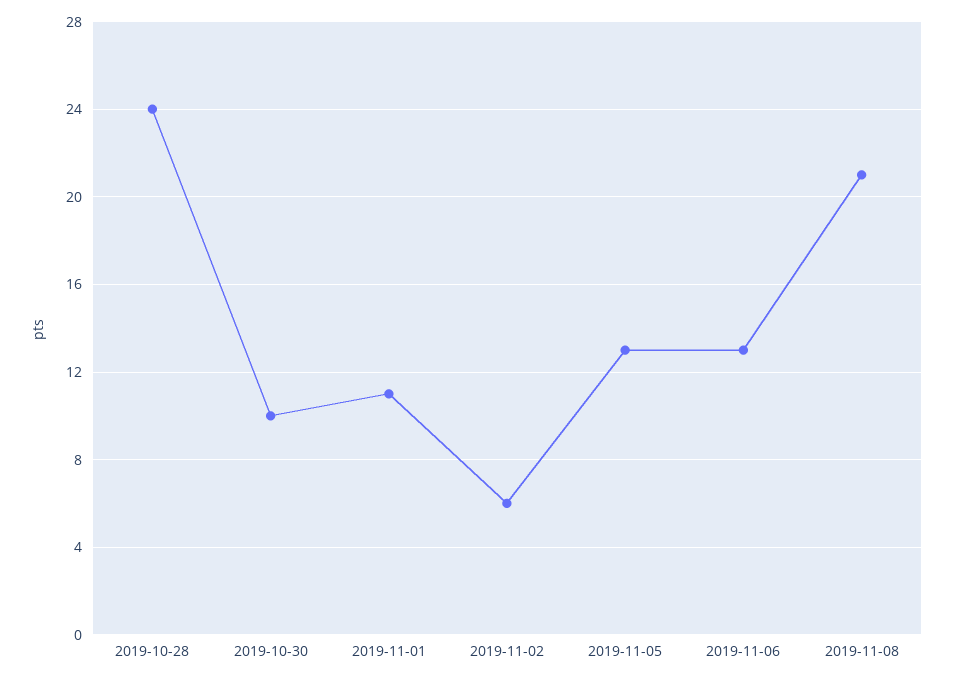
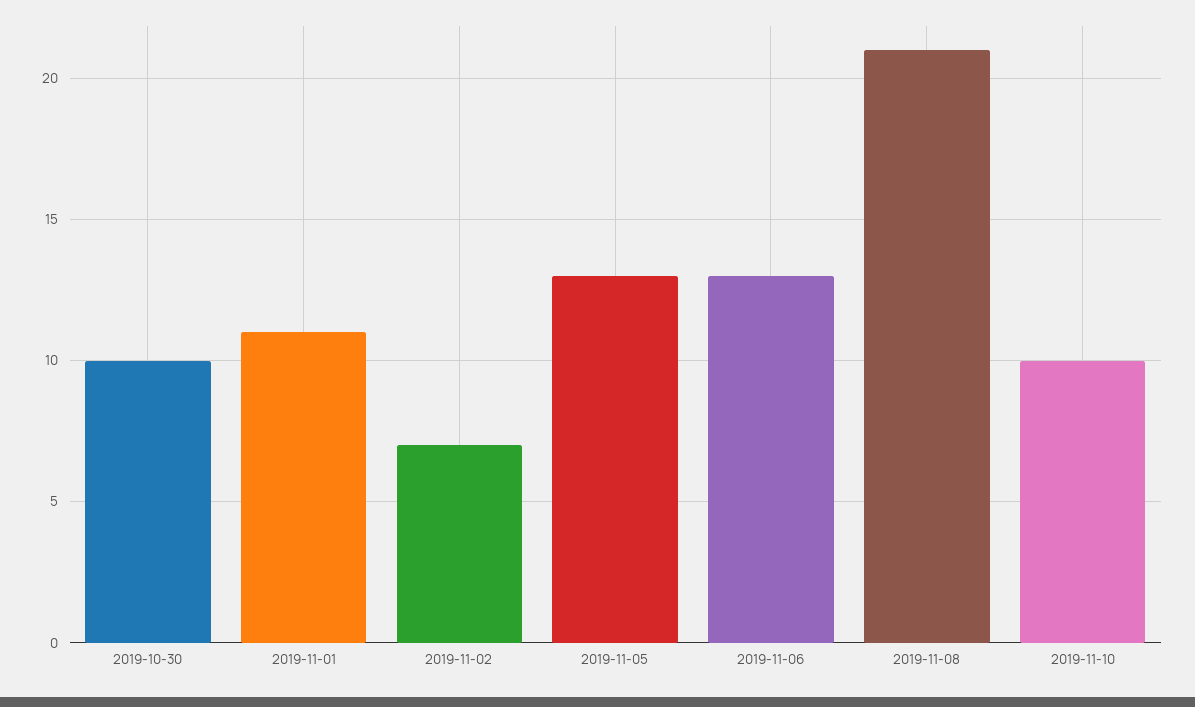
2019-10-28: 24 -> none
2019-11-02: 6 -> 7
2019-11-10: none -> 10

